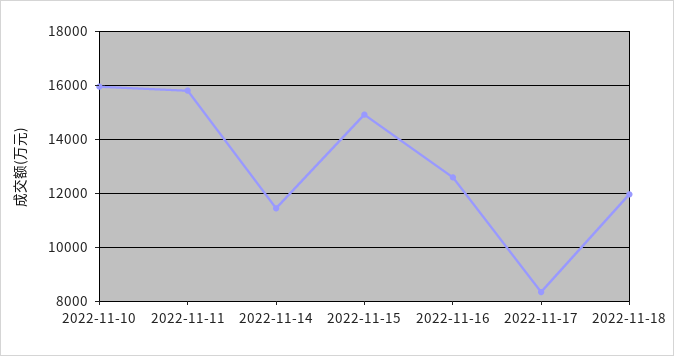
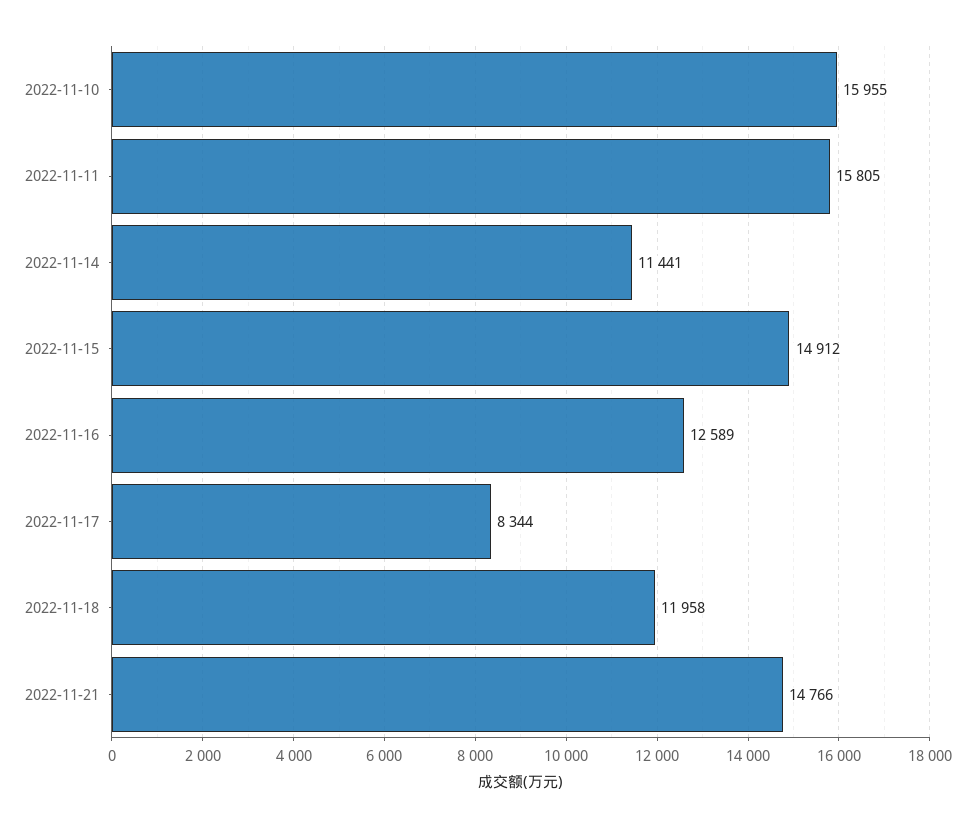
2022-11-21: none -> 14766

